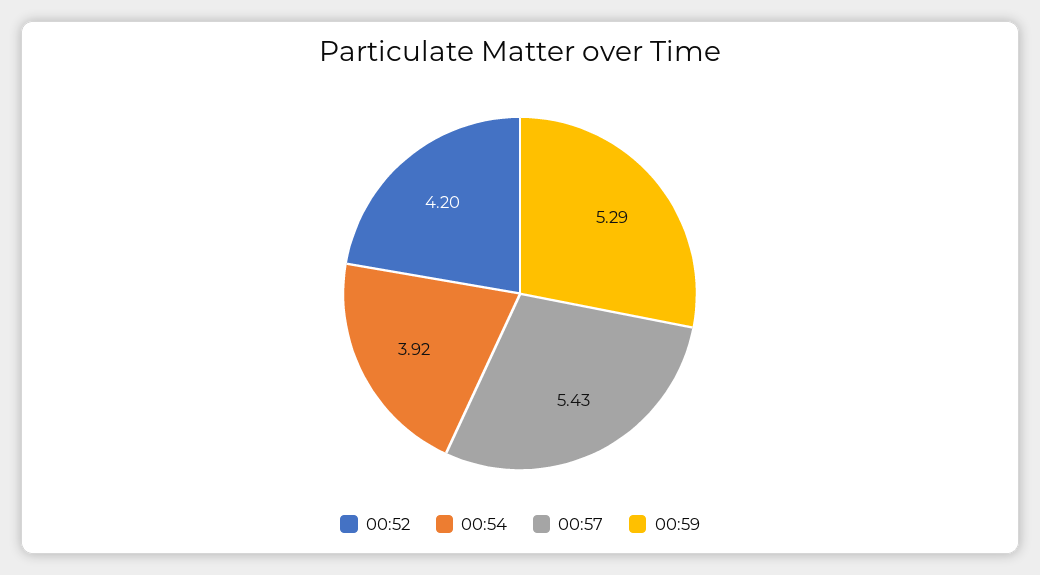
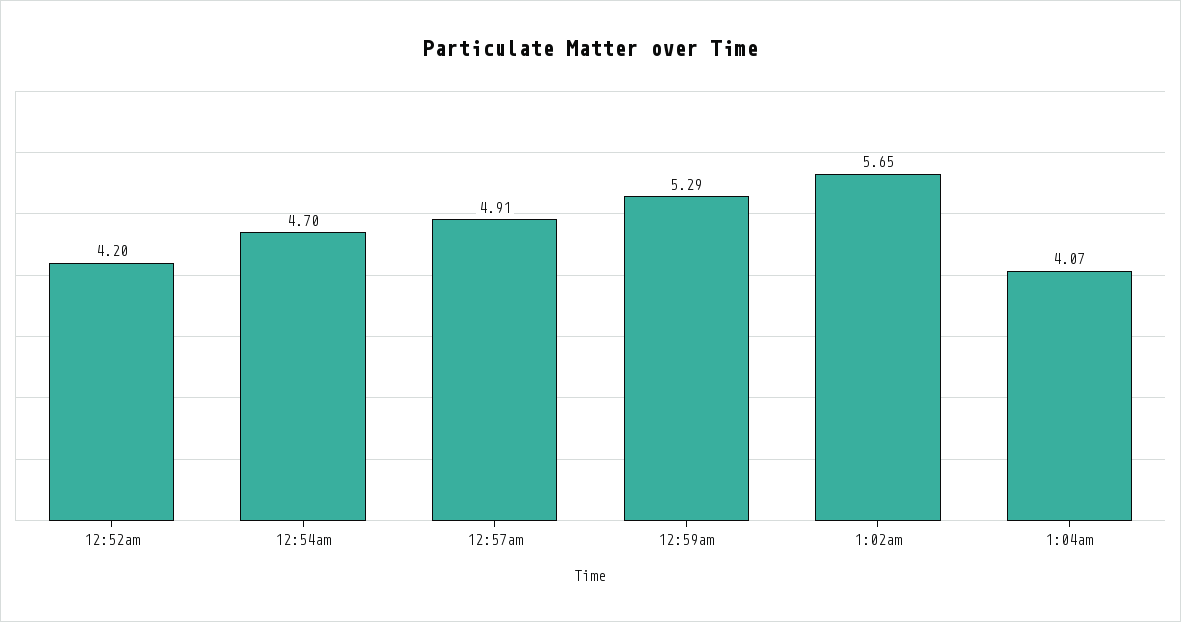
00:54: 3.92 -> 4.7
00:57: 5.43 -> 4.91
1:02am: none -> 5.65
1:04am: none -> 4.07

